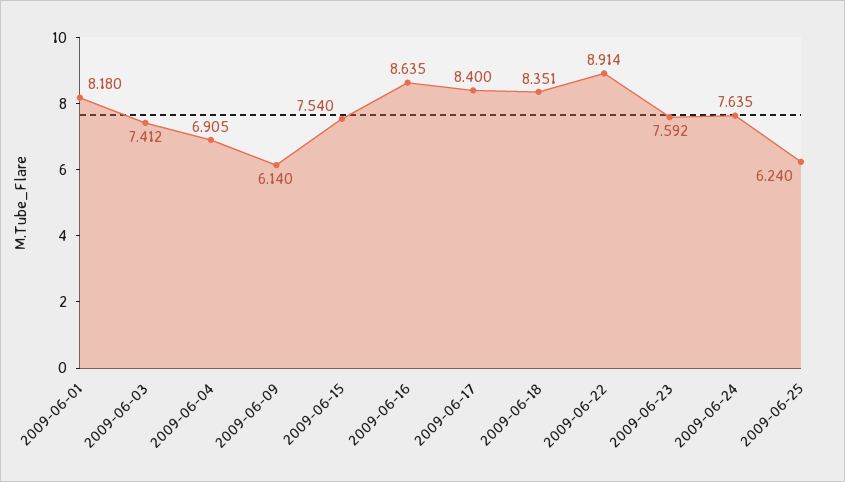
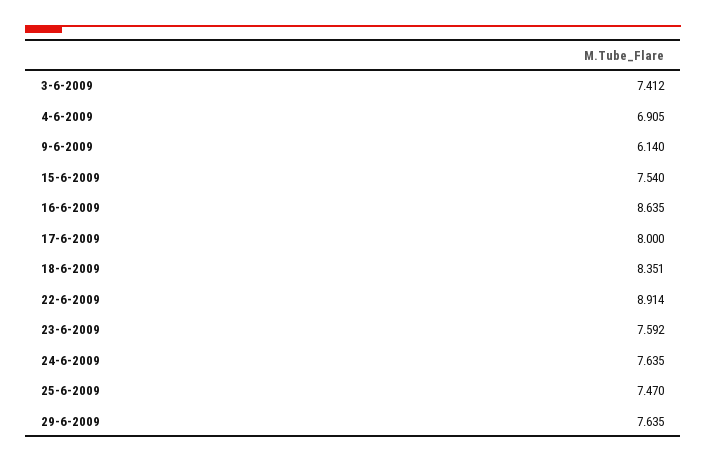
2009-06-01: 8.18 -> none
2009-06-17: 8.4 -> 8
2009-06-25: 6.24 -> 7.47
29-6-2009: none -> 7.635

